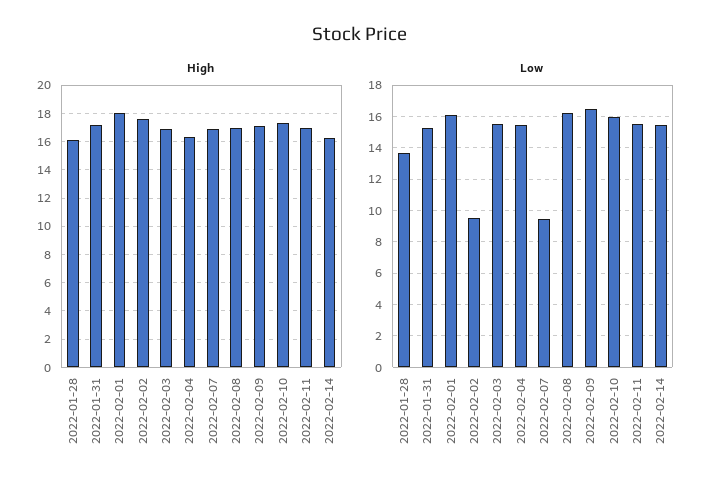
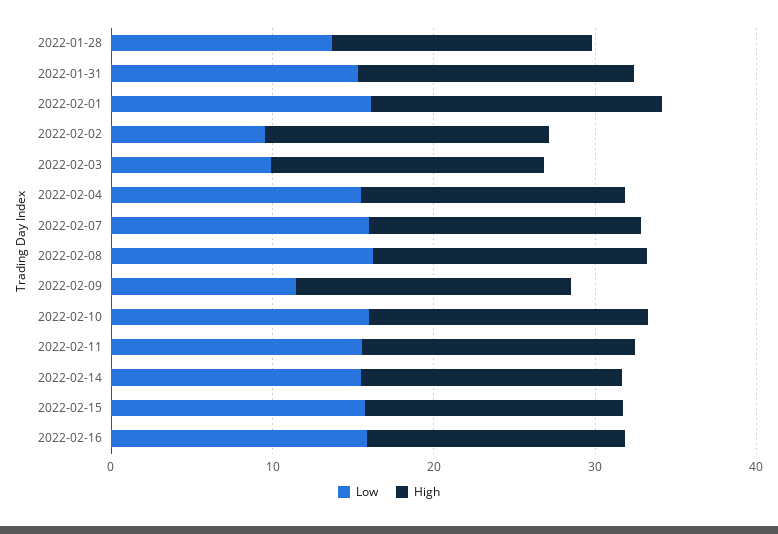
Low, 2022-02-03: 15.5 -> 10
Low, 2022-02-07: 9.5 -> 16
Low, 2022-02-09: 16.5 -> 12
Low, 2022-02-15: none -> 16
High, 2022-02-15: none -> 16
Low, 2022-02-16: none -> 16
High, 2022-02-16: none -> 16

